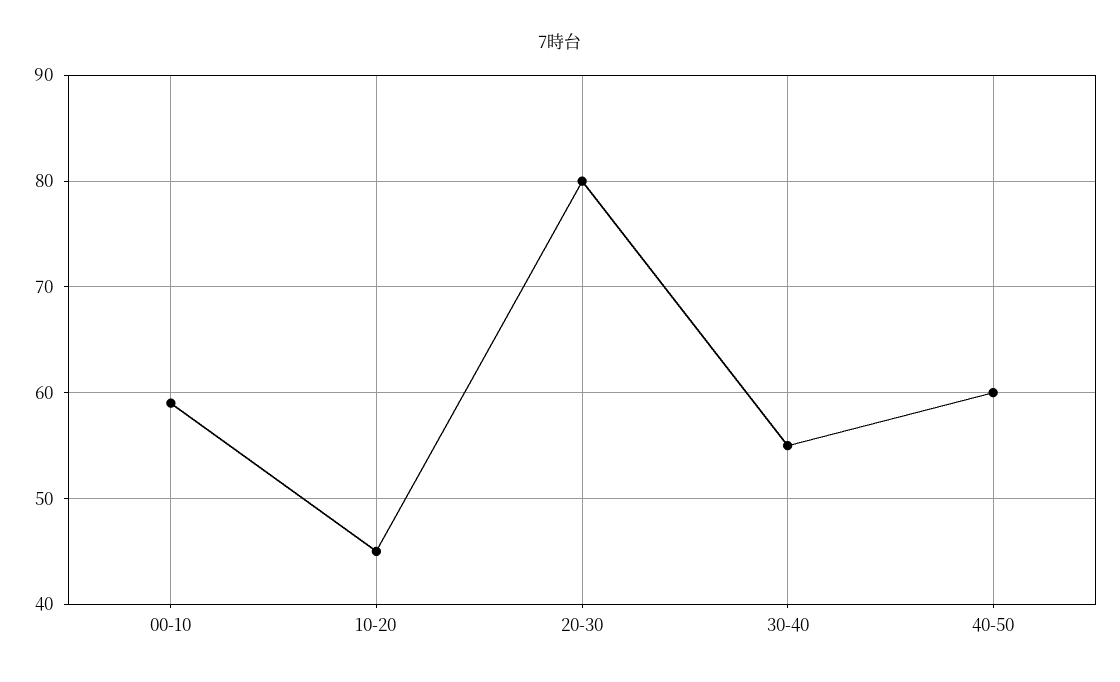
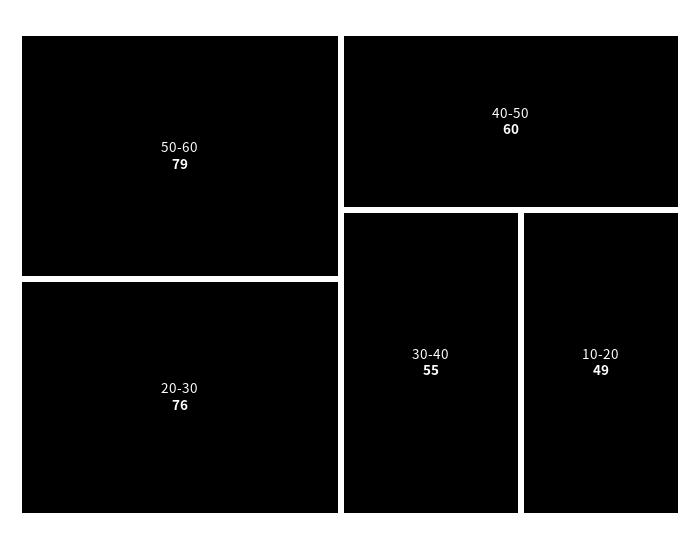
00-10: 59 -> none
10-20: 45 -> 49
20-30: 80 -> 76
50-60: none -> 79

